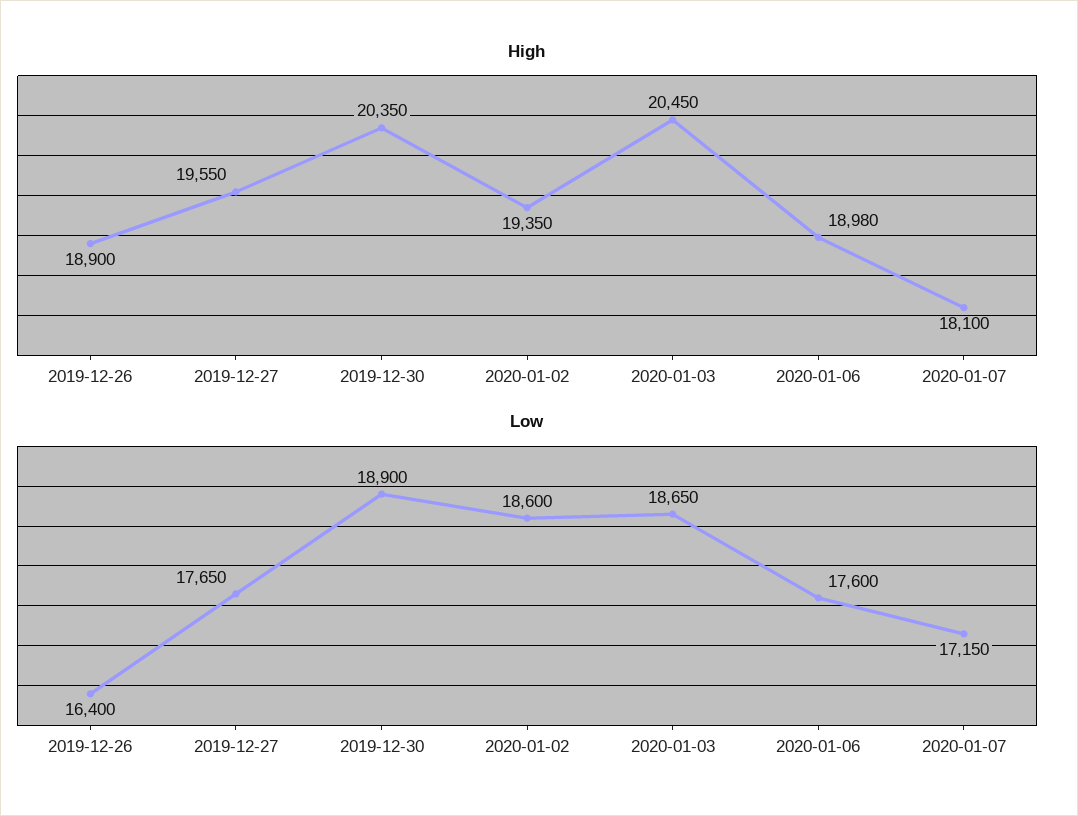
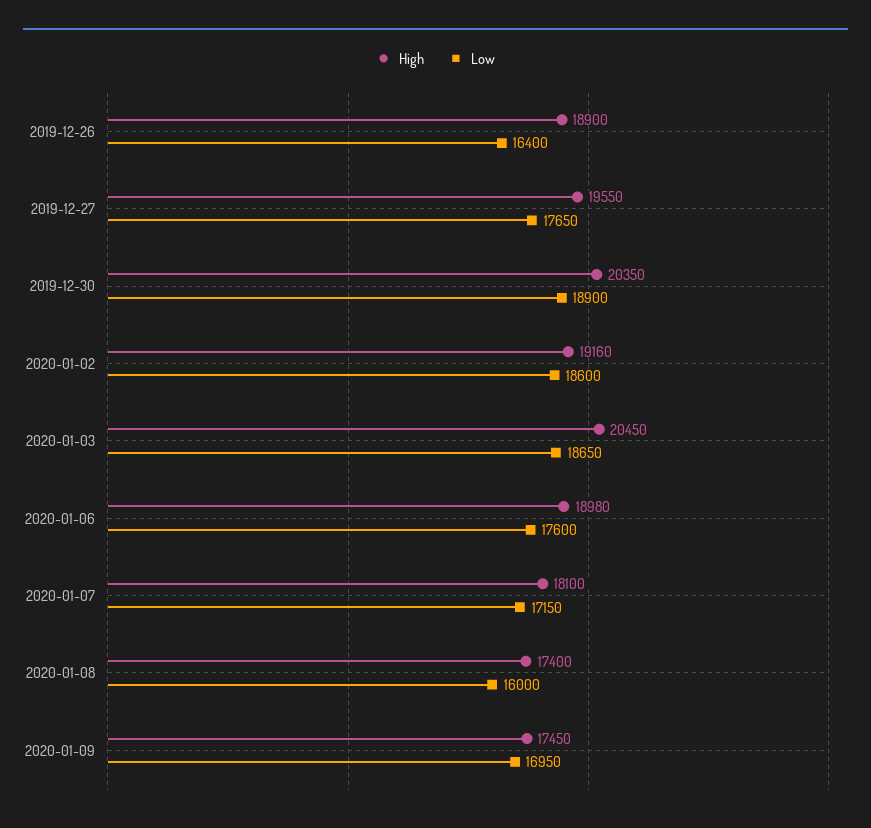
High, 2020-01-02: 19350 -> 19160
High, 2020-01-08: none -> 17400
Low, 2020-01-08: none -> 16000
High, 2020-01-09: none -> 17450
Low, 2020-01-09: none -> 16950

